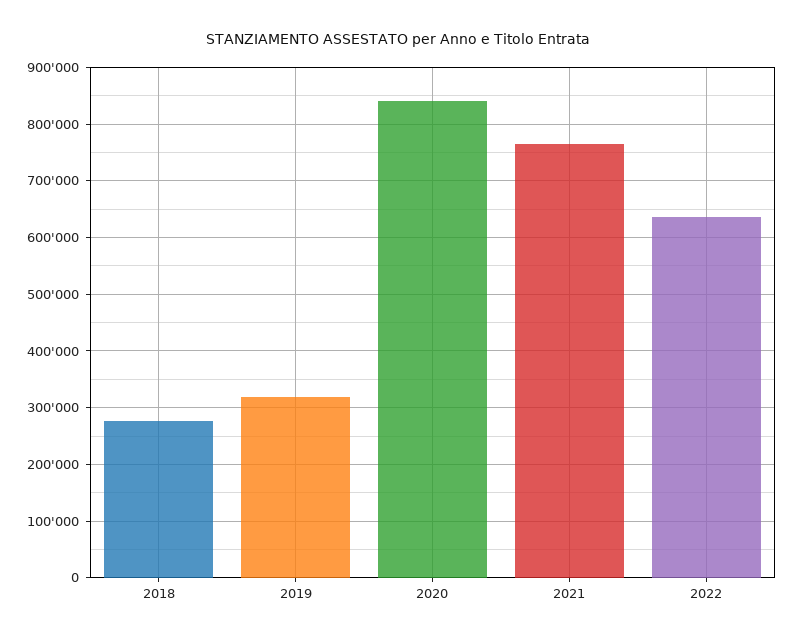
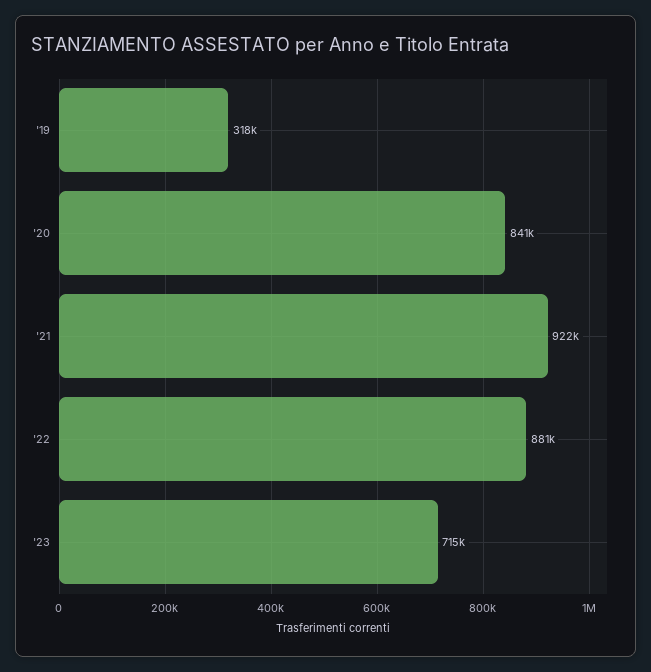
2018: 280000 -> none
2021: 760000 -> 922000
2022: 640000 -> 881000
'23: none -> 715000

